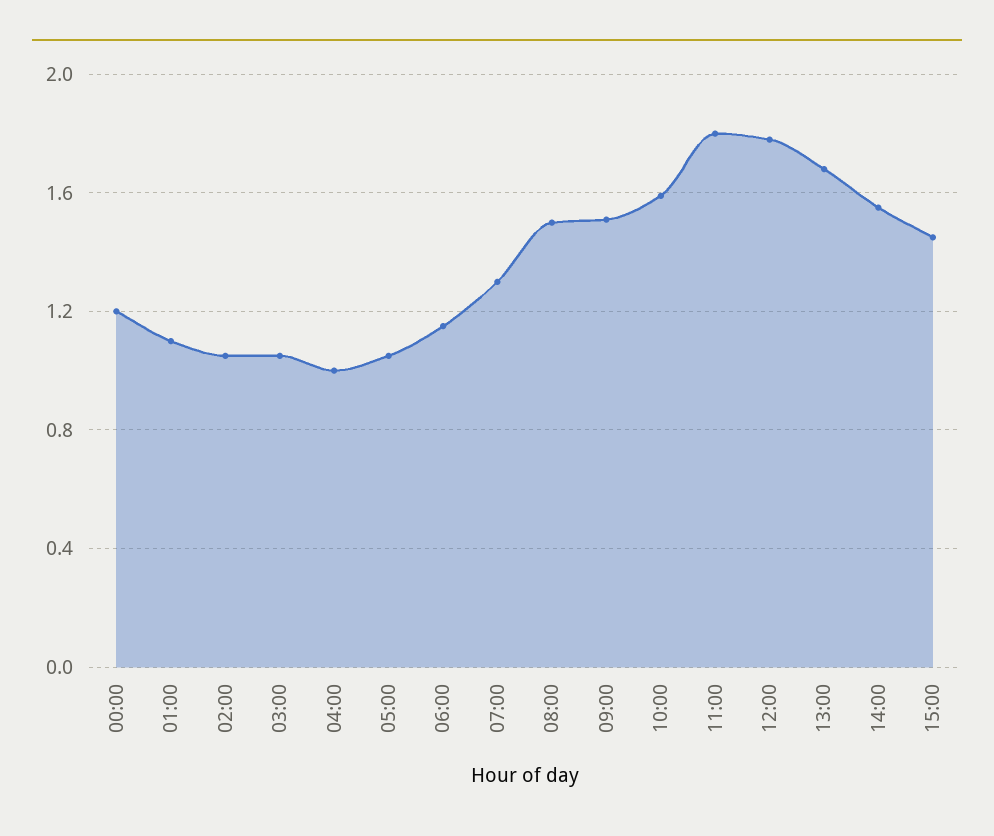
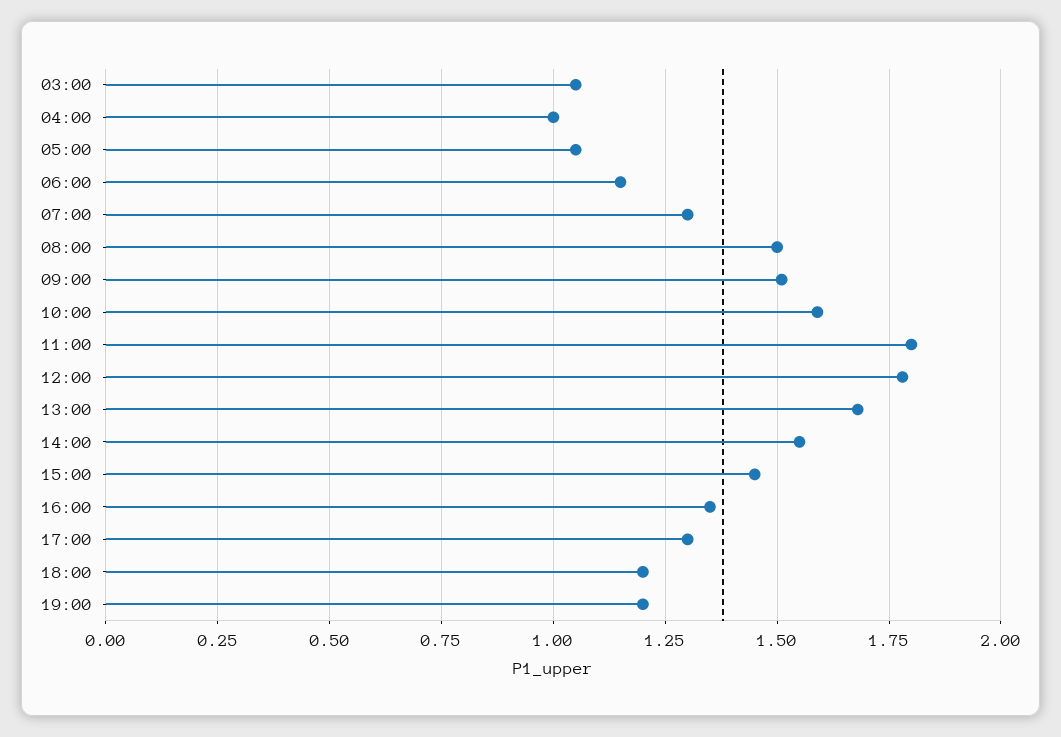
00:00: 1.2 -> none
01:00: 1.1 -> none
02:00: 1.05 -> none
16:00: none -> 1.35
17:00: none -> 1.3
18:00: none -> 1.2
19:00: none -> 1.2

